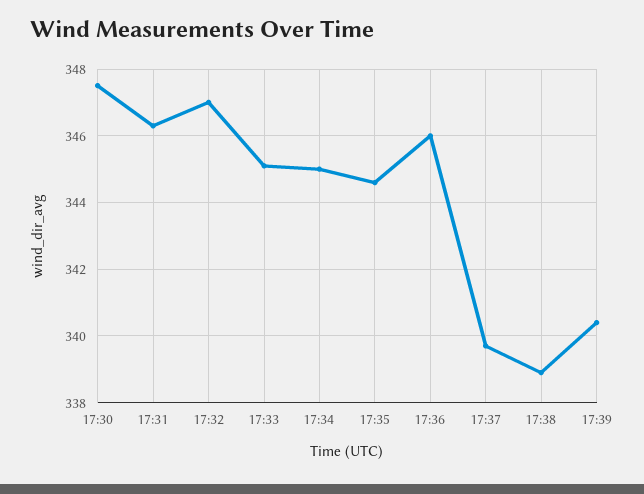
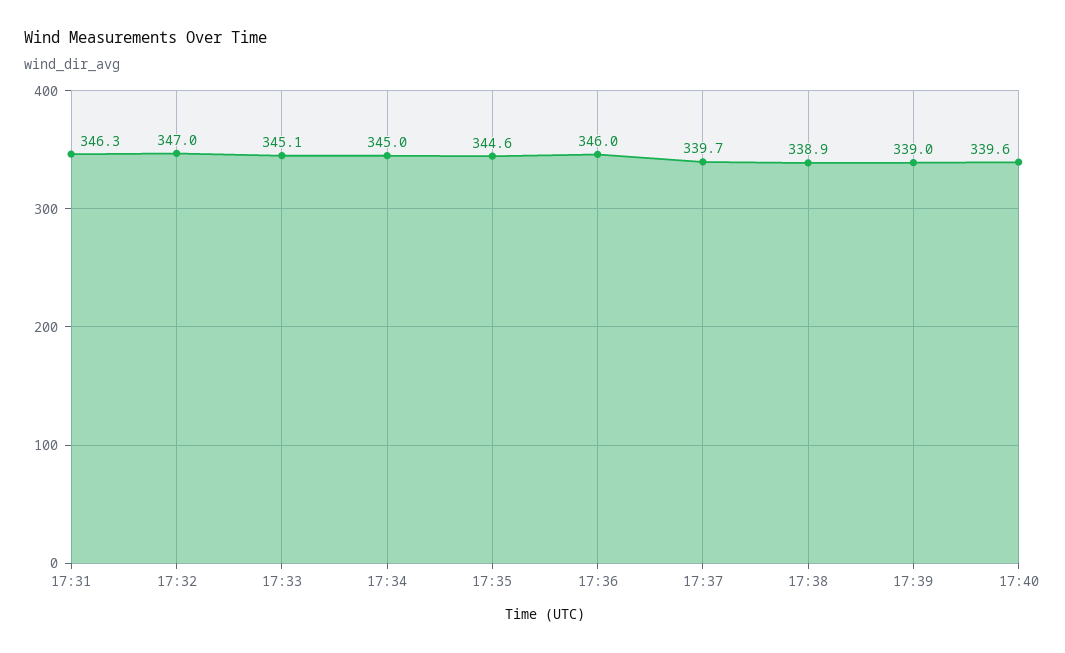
17:30: 347.5 -> none
17:39: 340.5 -> 339
17:40: none -> 339.6

